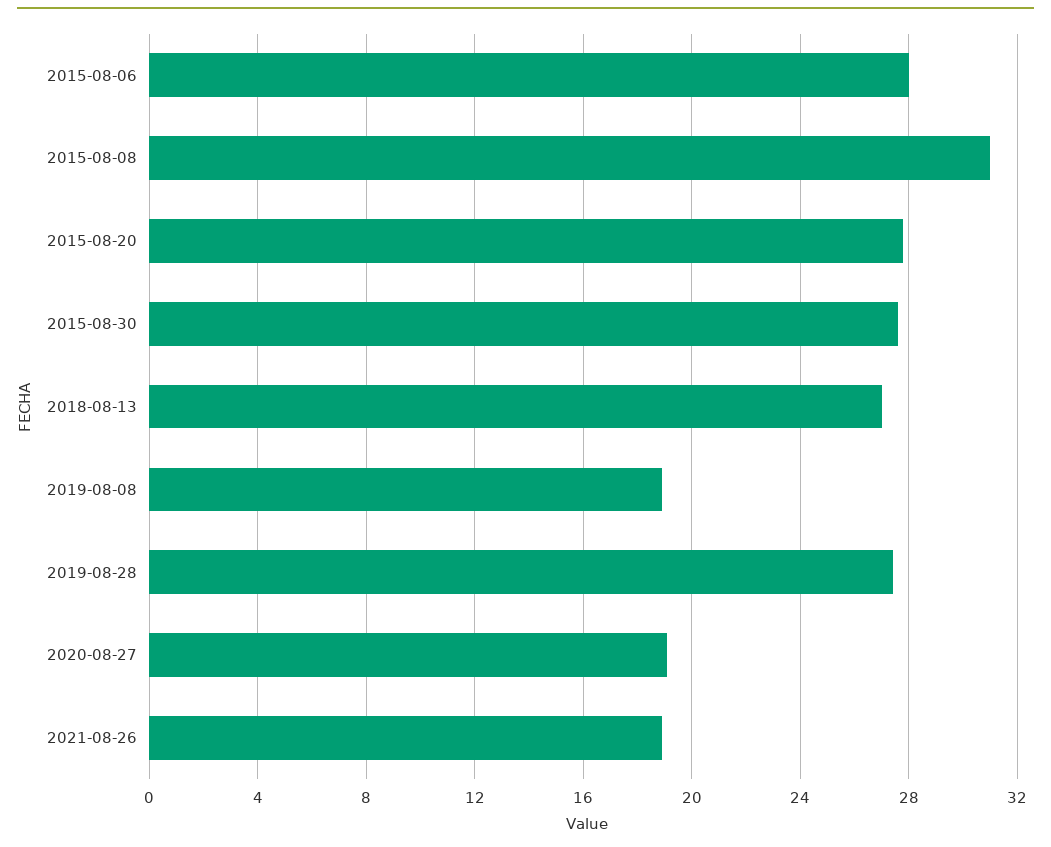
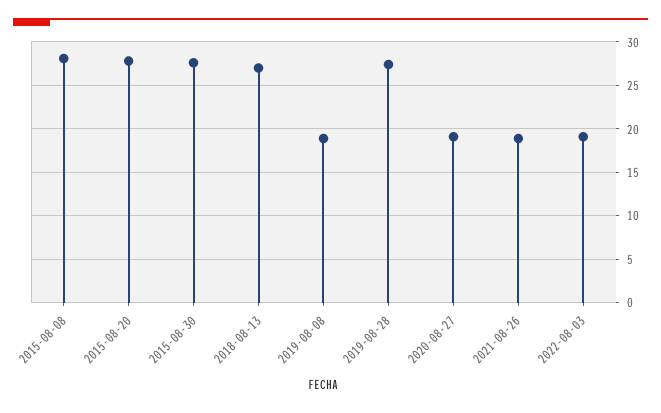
2015-08-06: 28 -> none
2015-08-08: 31 -> 28
2022-08-03: none -> 19

